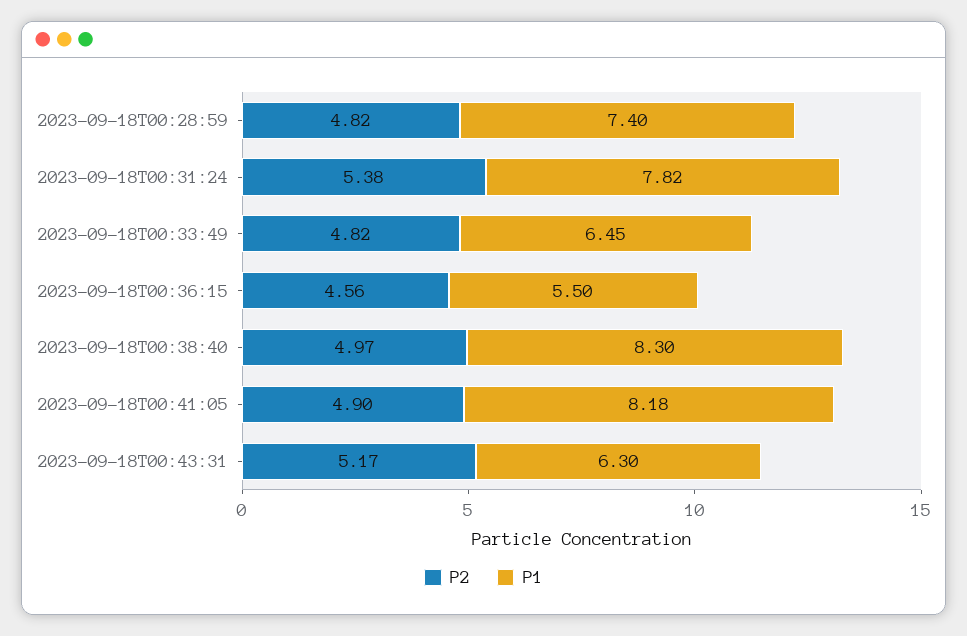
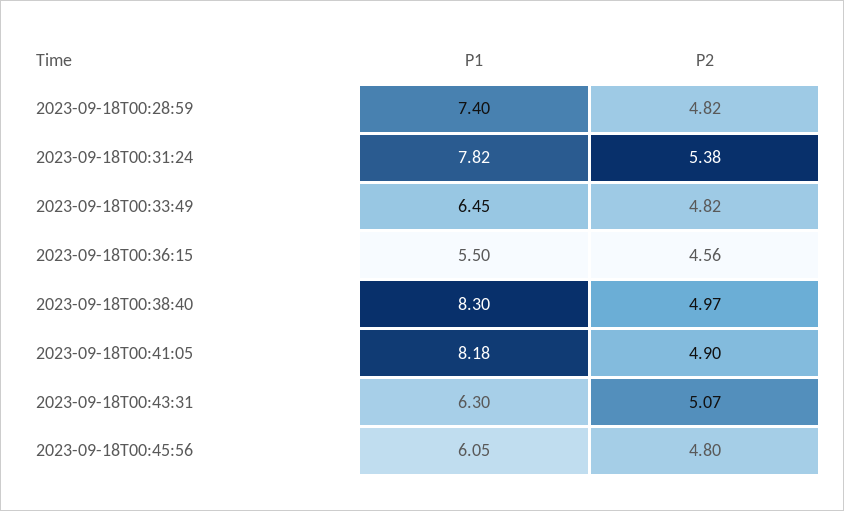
P2, 2023-09-18T00:43:31: 5.17 -> 5.07
P1, 2023-09-18T00:45:56: none -> 6.05
P2, 2023-09-18T00:45:56: none -> 4.8

